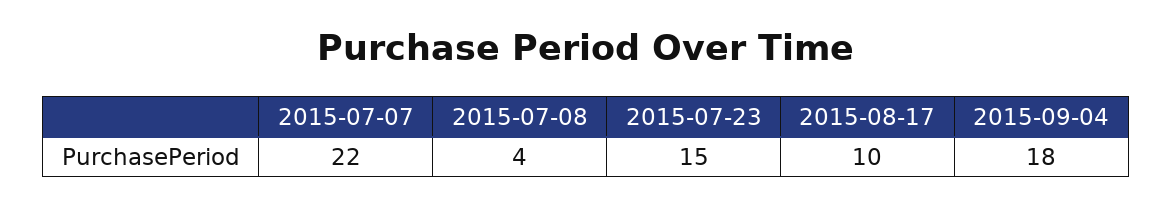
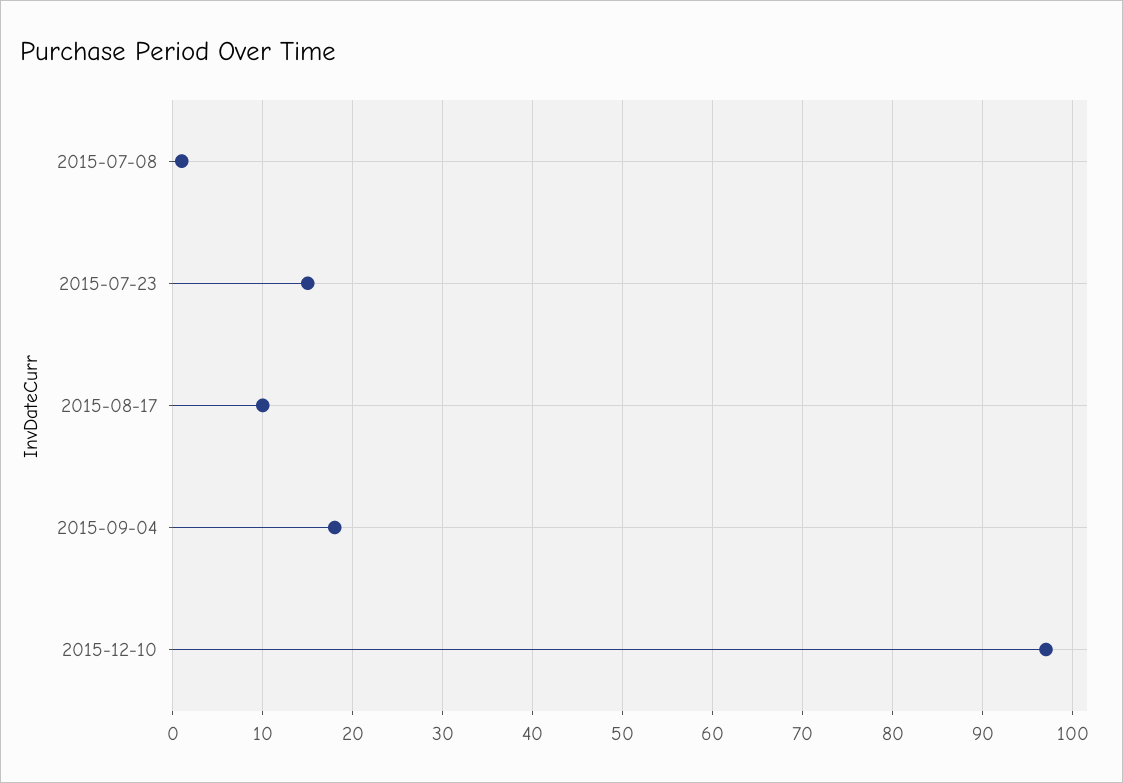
2015-07-07: 22 -> none
2015-07-08: 4 -> 1
2015-12-10: none -> 97

